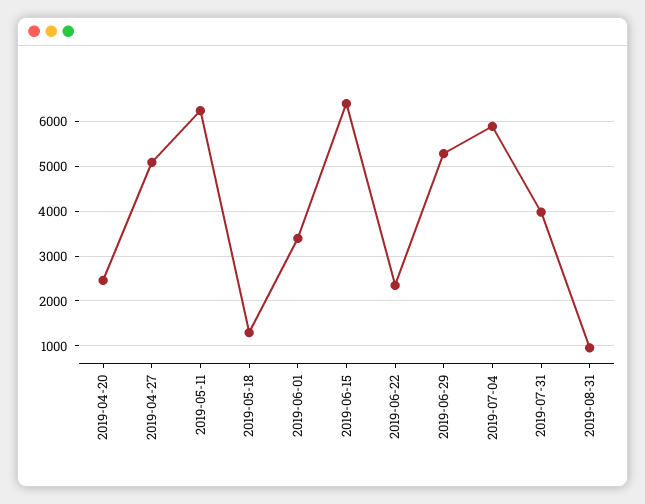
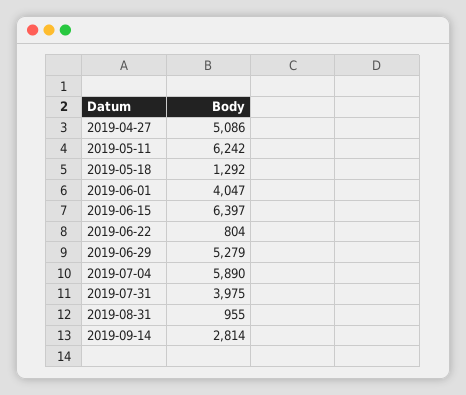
2019-04-20: 2400 -> none
2019-06-01: 3400 -> 4047
2019-06-22: 2400 -> 804
2019-09-14: none -> 2814

